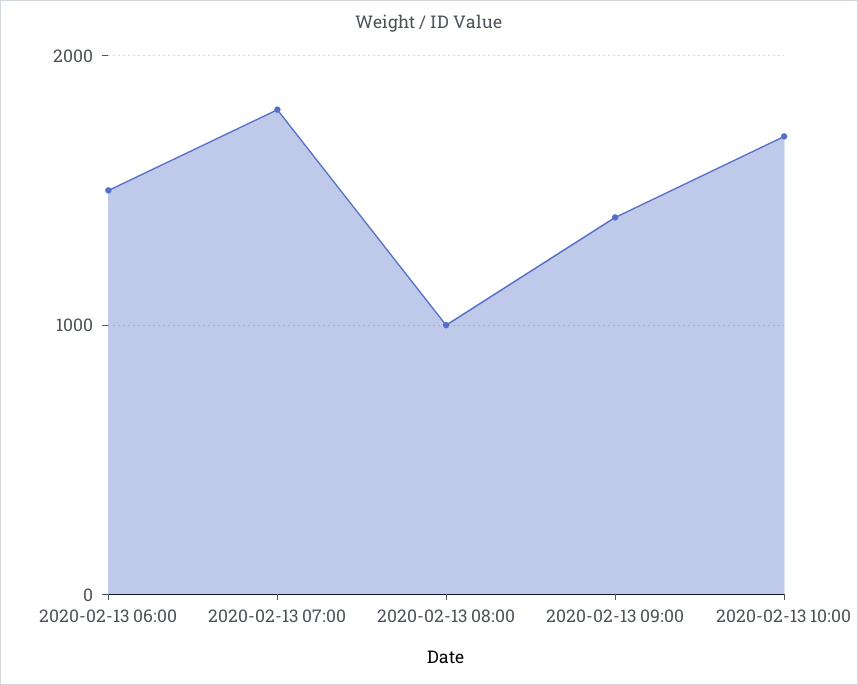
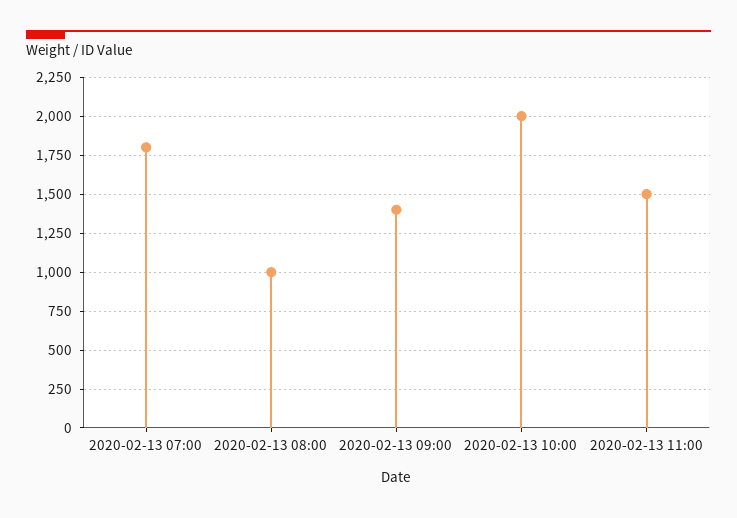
2020-02-13 06:00: 1500 -> none
2020-02-13 10:00: 1700 -> 2000
2020-02-13 11:00: none -> 1500

